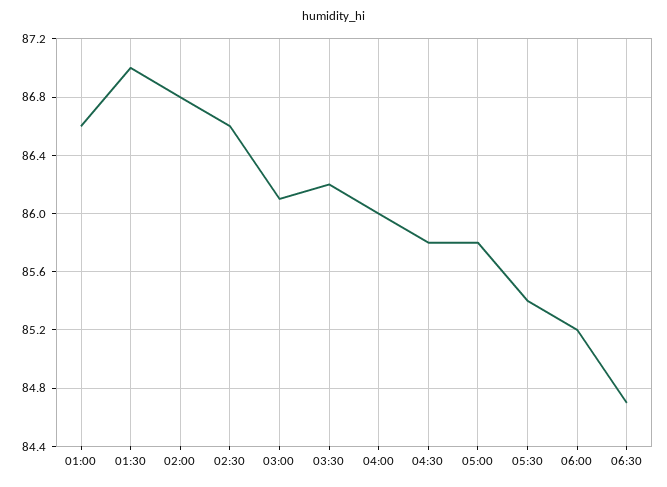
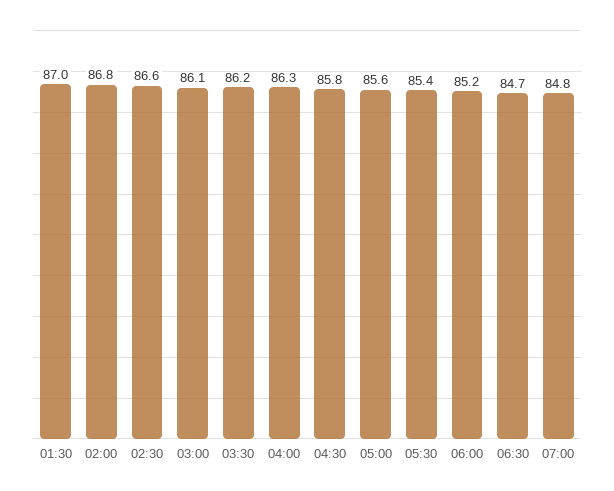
01:00: 86.6 -> none
04:00: 86 -> 86.3
05:00: 85.8 -> 85.6
07:00: none -> 84.8

